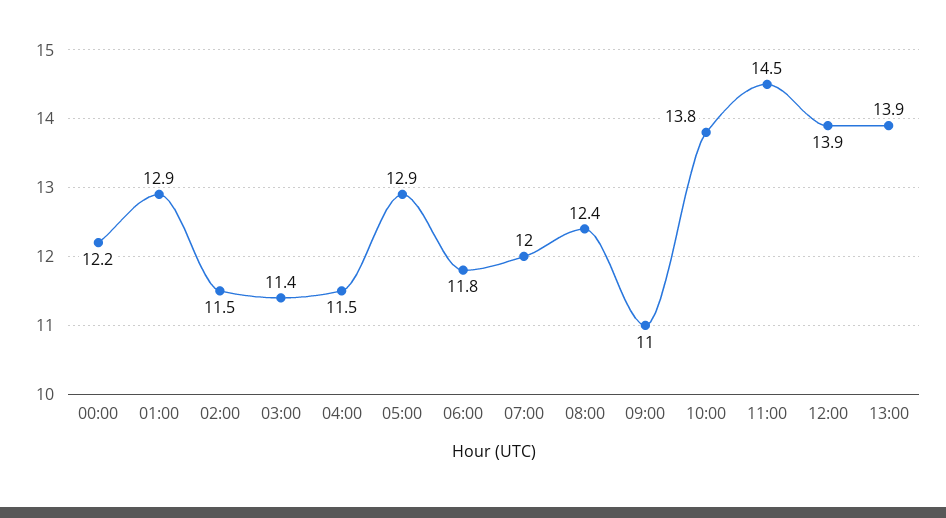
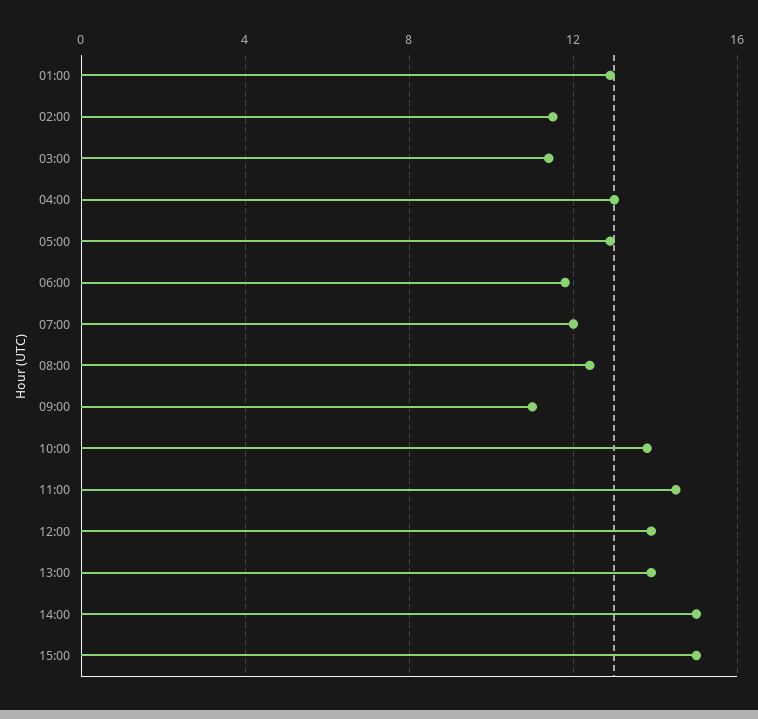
00:00: 12.2 -> none
04:00: 11.5 -> 13
14:00: none -> 15
15:00: none -> 15

